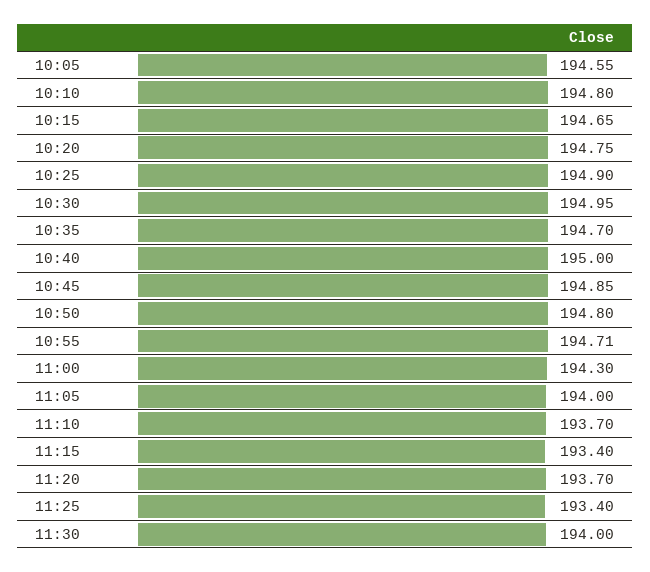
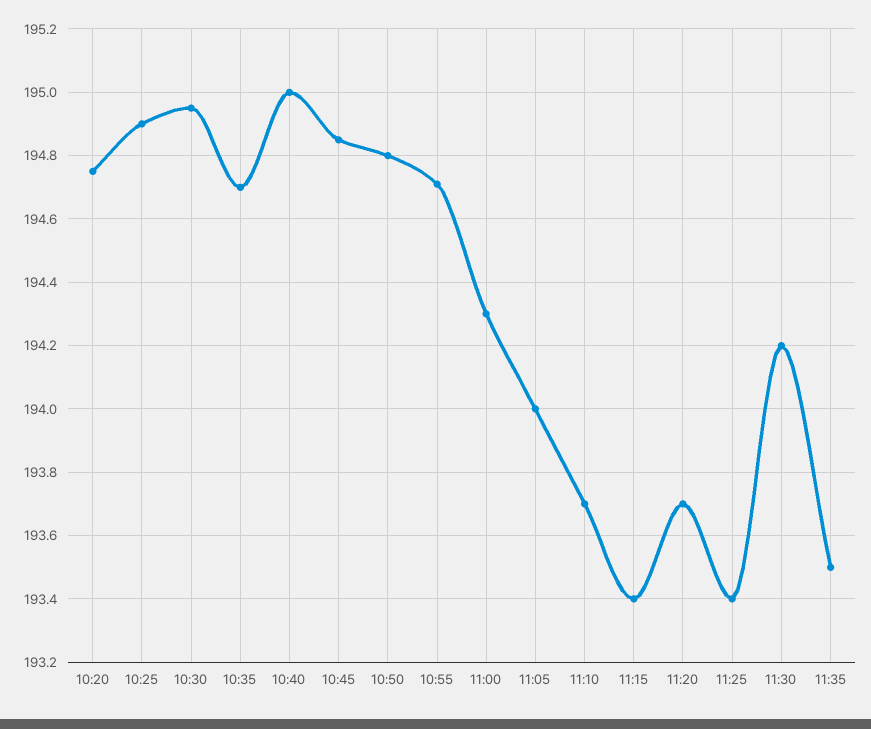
10:05: 194.55 -> none
10:10: 194.8 -> none
10:15: 194.65 -> none
11:30: 194 -> 194.2
11:35: none -> 193.5

